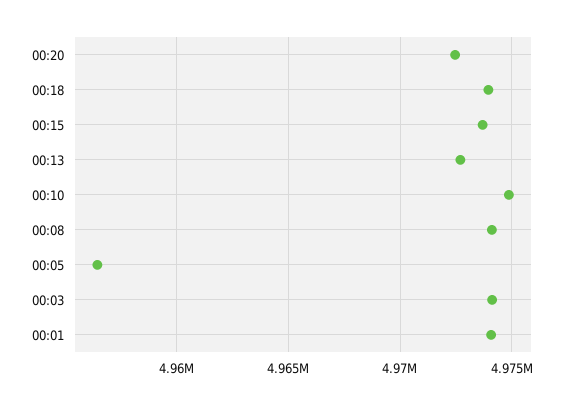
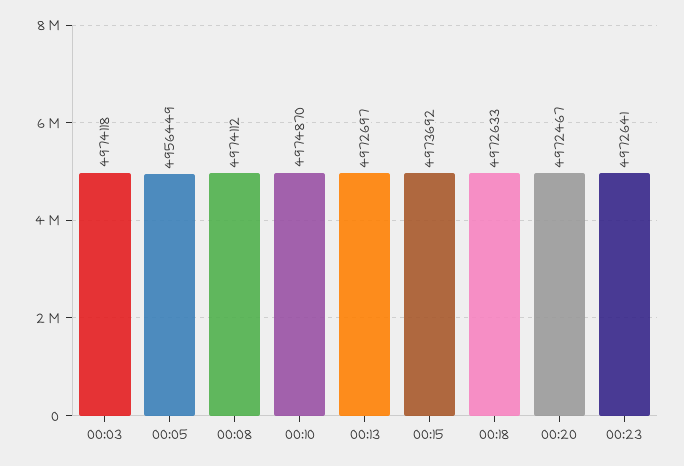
00:18: 4974000 -> 4972633
00:01: 4974000 -> none
00:23: none -> 4972641

